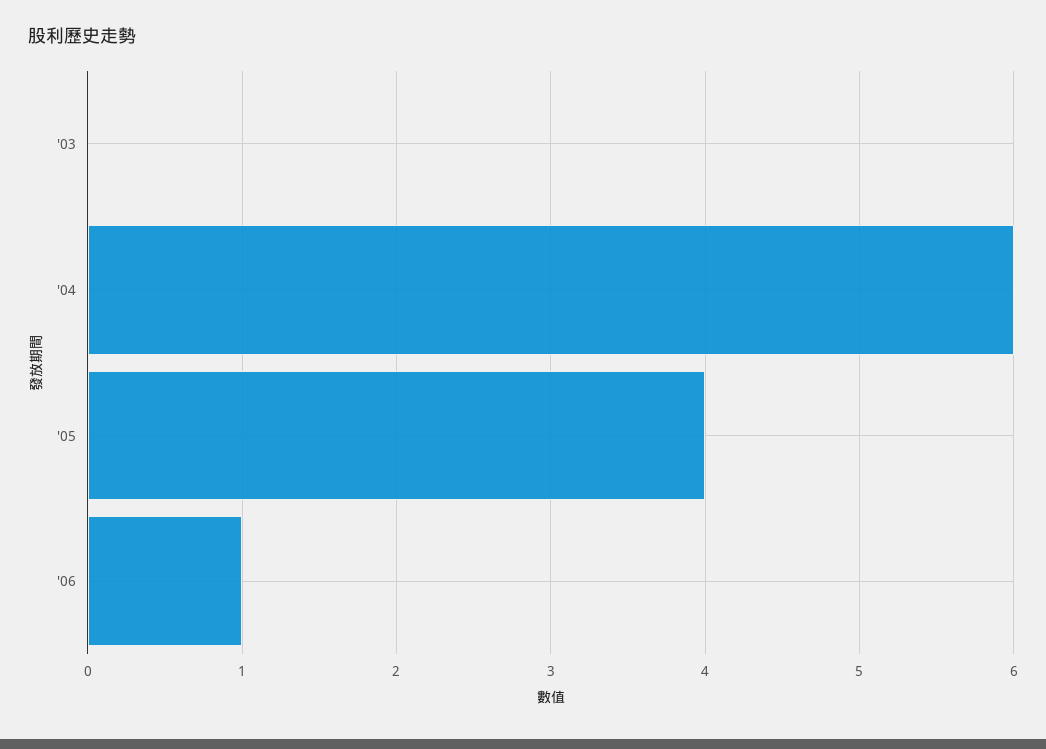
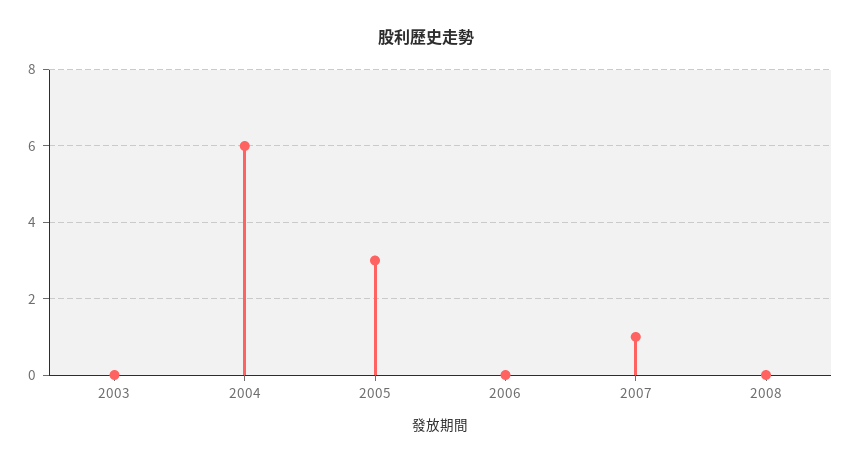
'05: 4 -> 3
'06: 1 -> 0
2007: none -> 1
2008: none -> 0

